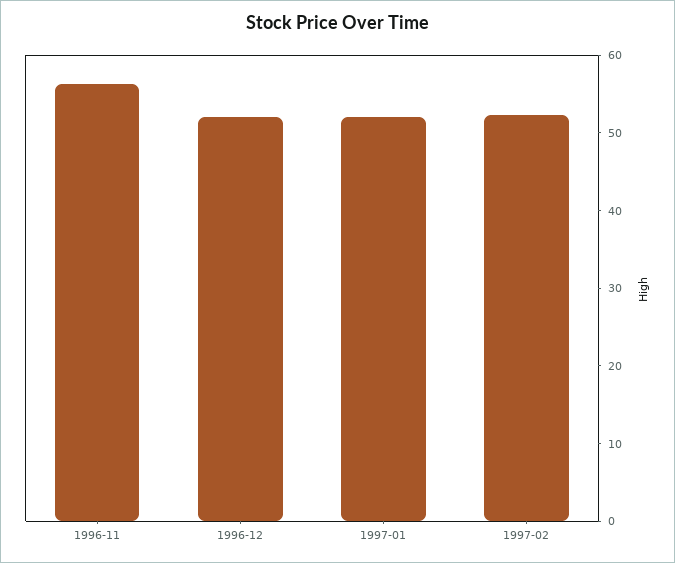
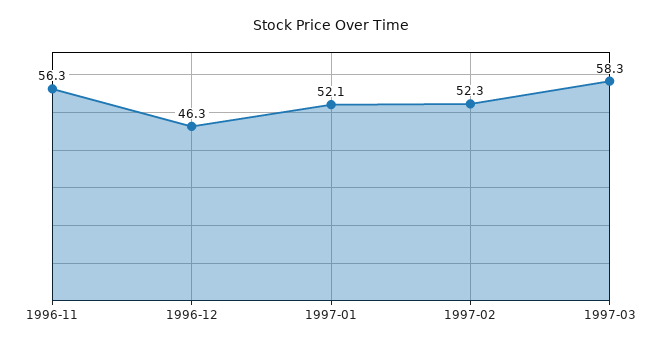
1996-12: 52 -> 46.3
1997-03: none -> 58.3

